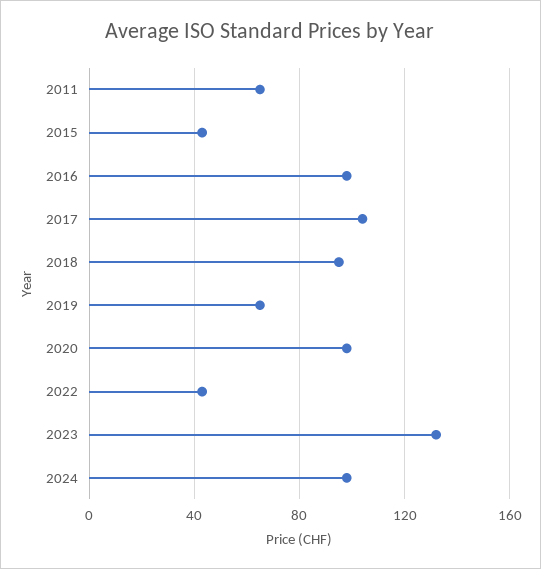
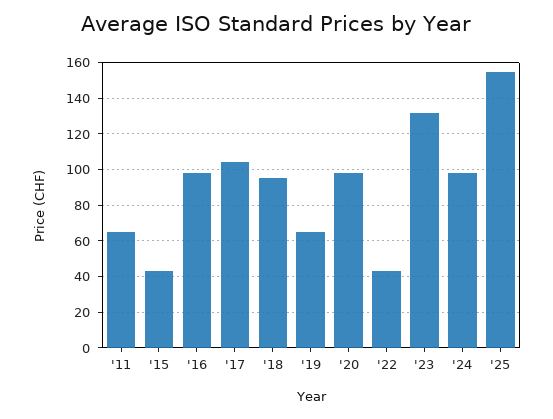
'25: none -> 155

